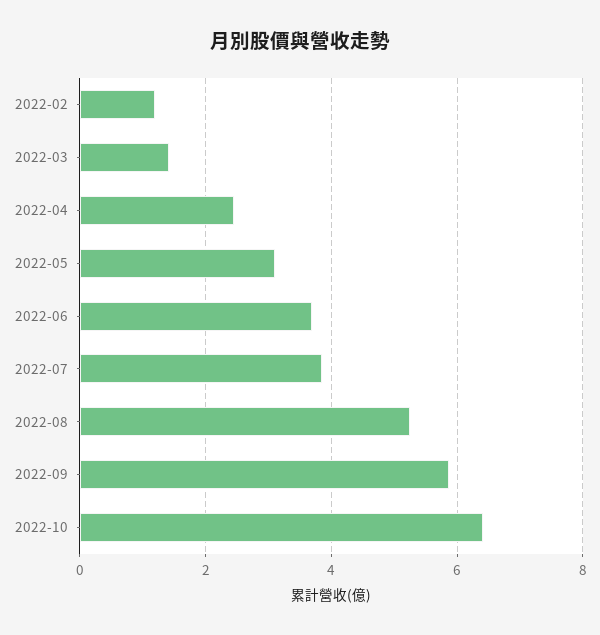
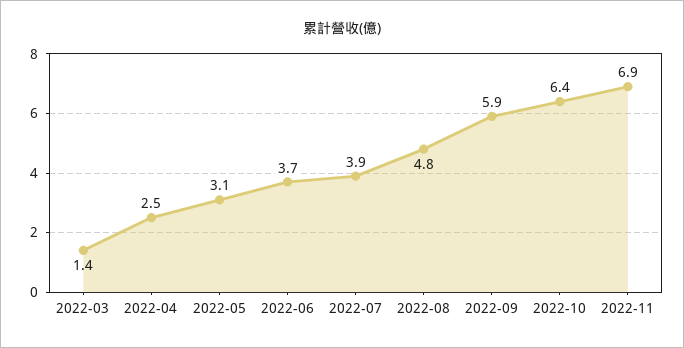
2022-02: 1.2 -> none
2022-08: 5.2 -> 4.8
2022-11: none -> 6.9

